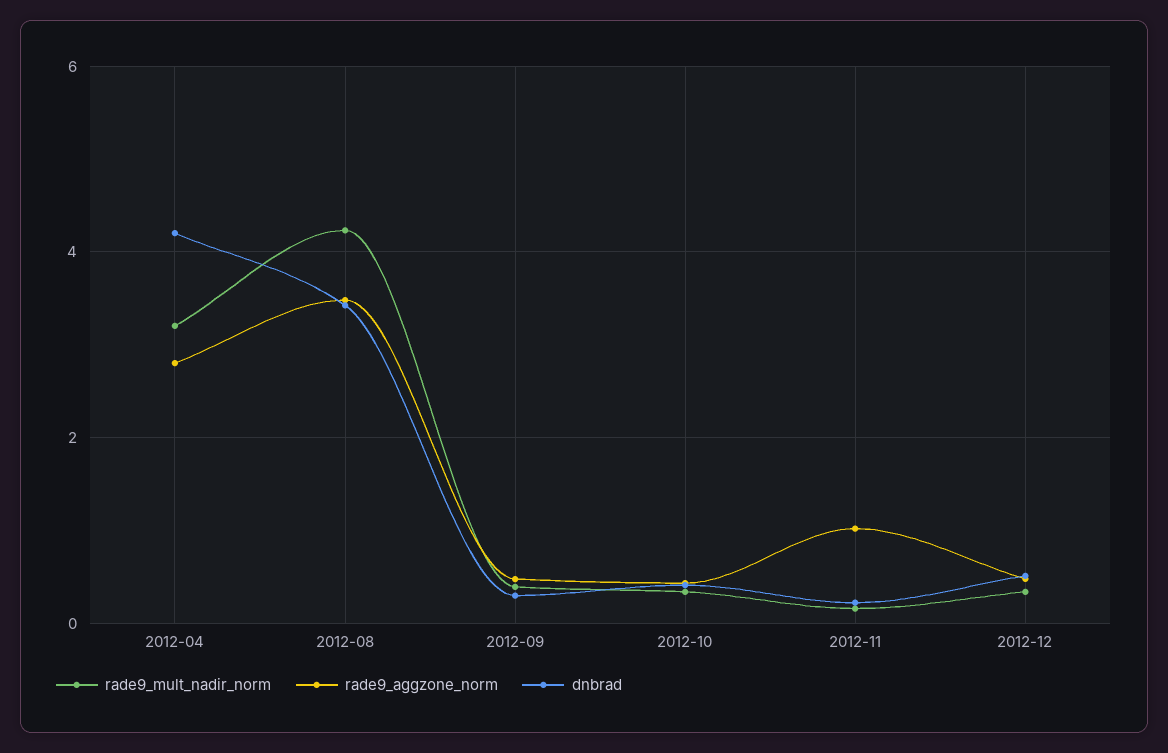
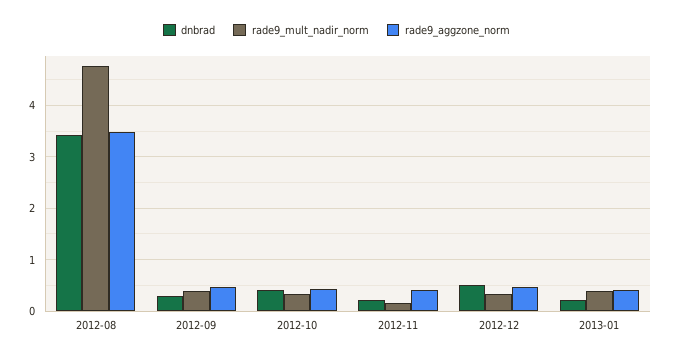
rade9_mult_nadir_norm, 2012-04: 3.2 -> none
rade9_aggzone_norm, 2012-04: 2.8 -> none
dnbrad, 2012-04: 4.2 -> none
rade9_mult_nadir_norm, 2012-08: 4.2 -> 4.8
rade9_aggzone_norm, 2012-11: 1 -> 0.4
dnbrad, 2013-01: none -> 0.2
rade9_mult_nadir_norm, 2013-01: none -> 0.4
rade9_aggzone_norm, 2013-01: none -> 0.4

